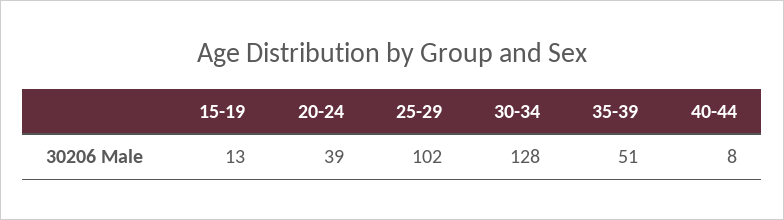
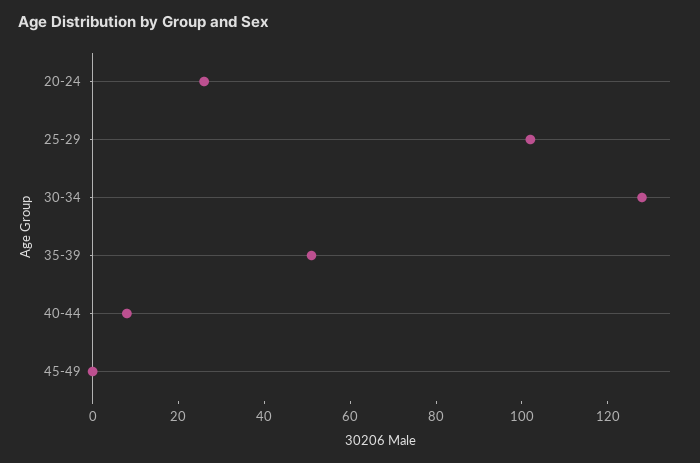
15-19: 13 -> none
20-24: 39 -> 25
45-49: none -> 0

